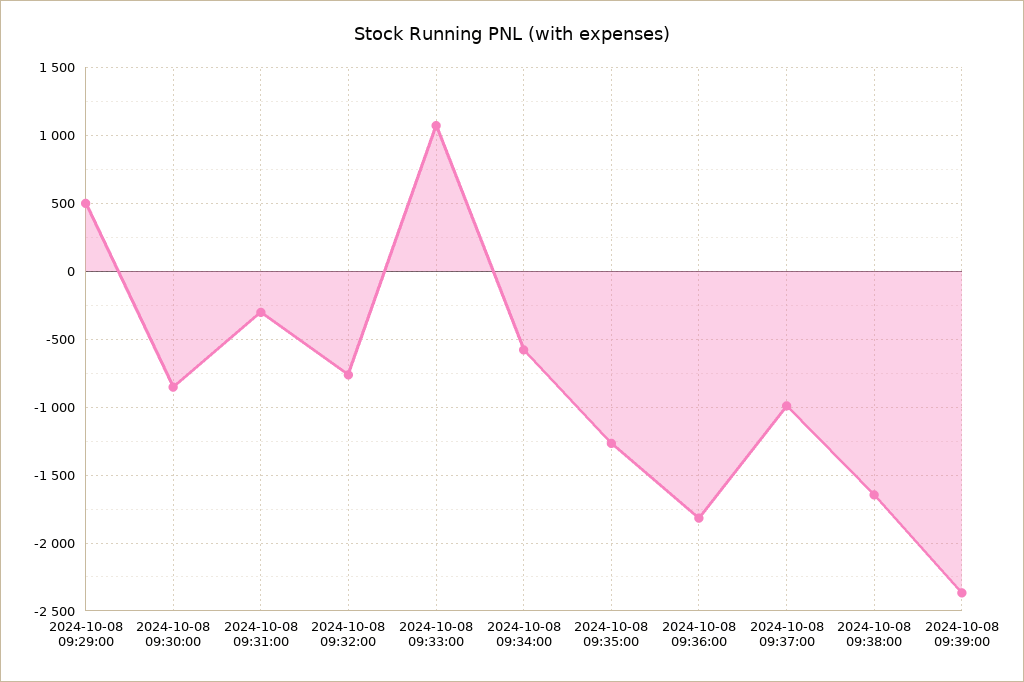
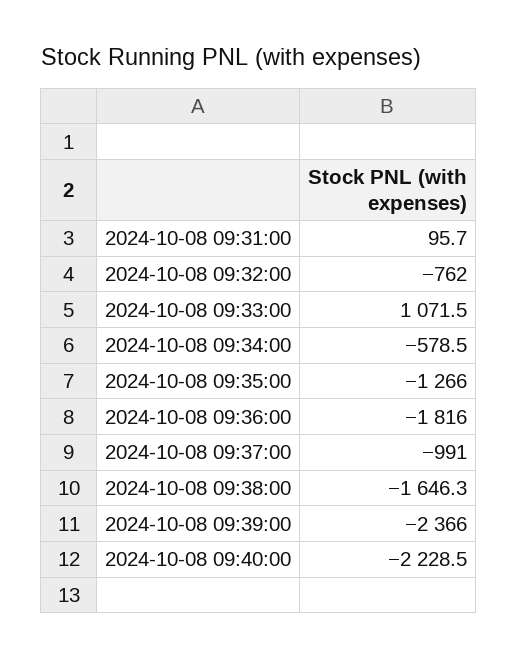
2024-10-08 09:29:00: 500 -> none
2024-10-08 09:30:00: -850 -> none
2024-10-08 09:31:00: -300 -> 95.7
2024-10-08 09:40:00: none -> -2228.5

